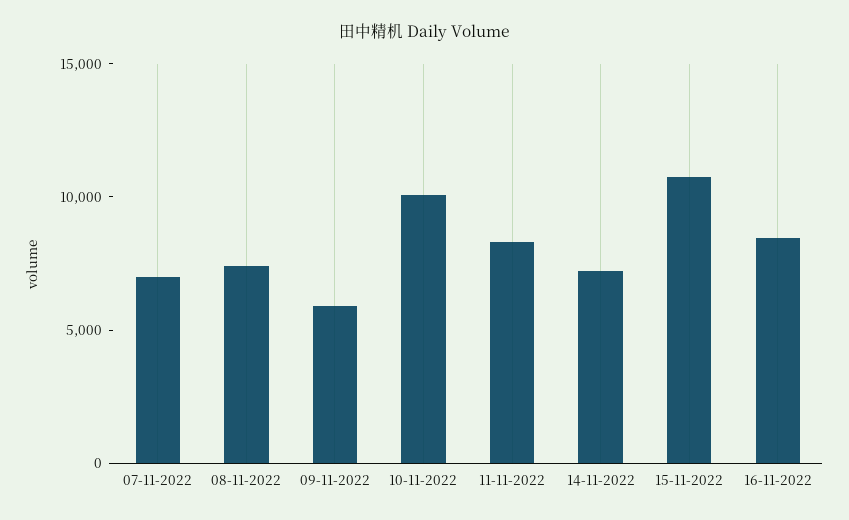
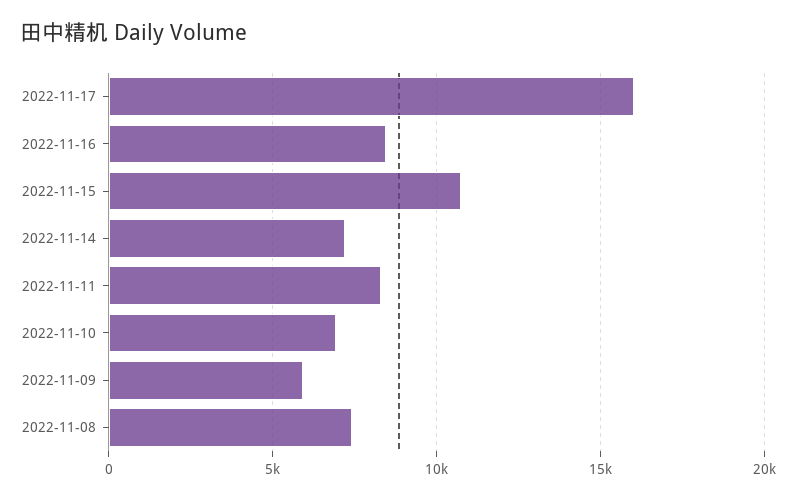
07-11-2022: 7000 -> none
10-11-2022: 10000 -> 7000
2022-11-17: none -> 16000

